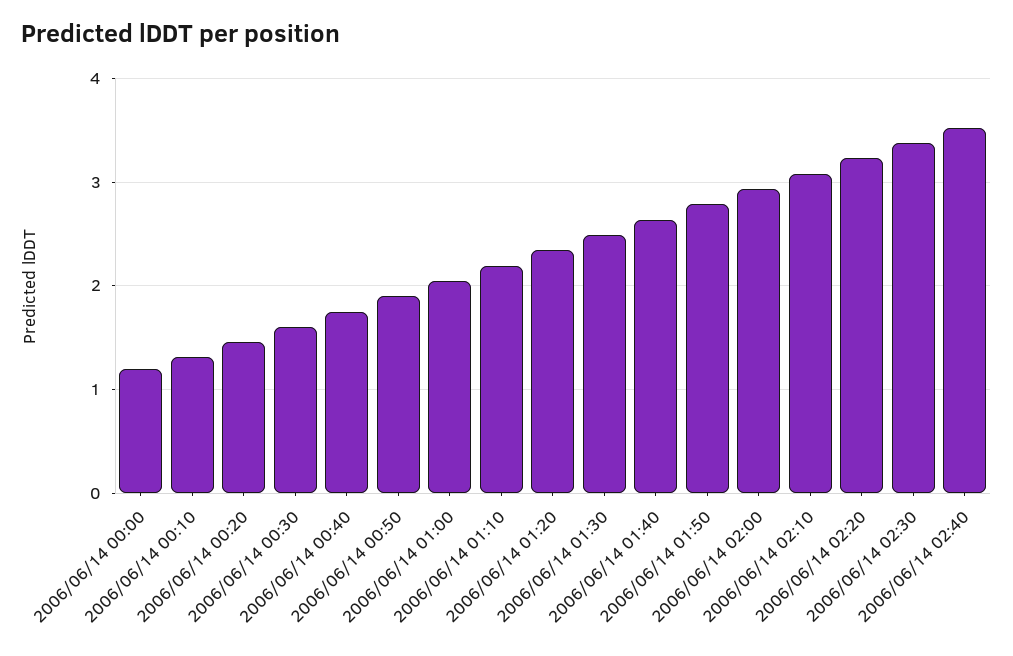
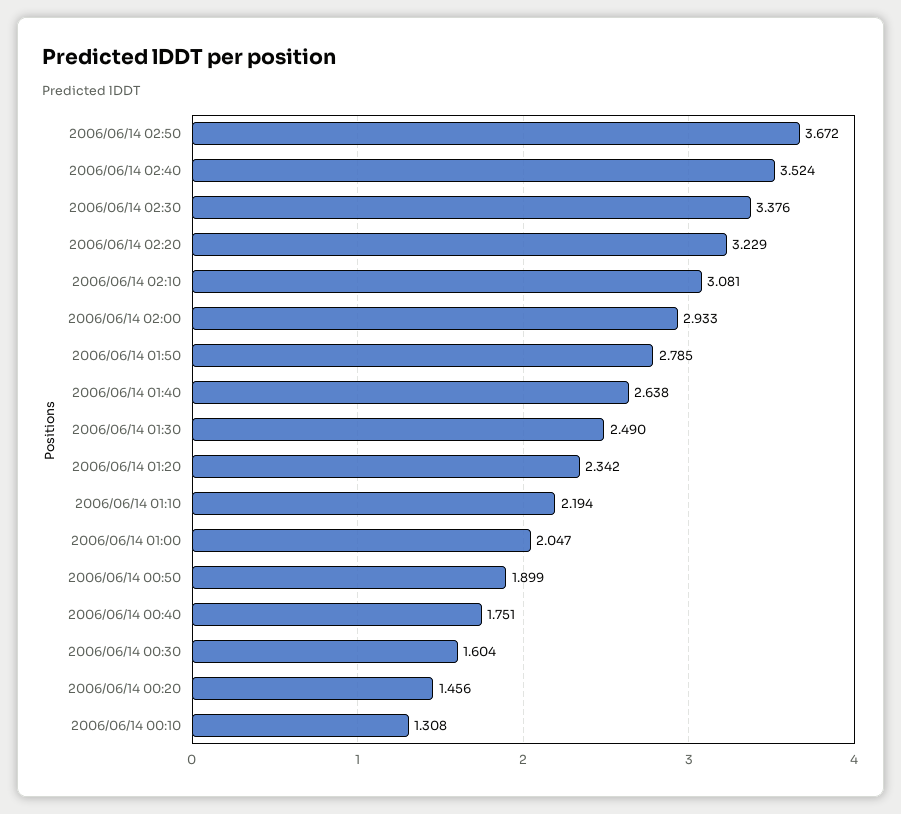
2006/06/14 00:00: 1.2 -> none
2006/06/14 02:50: none -> 3.672

